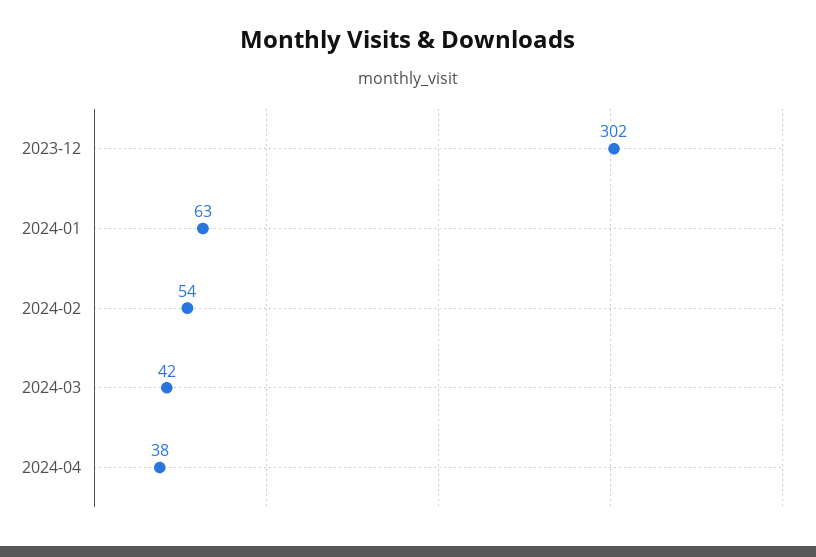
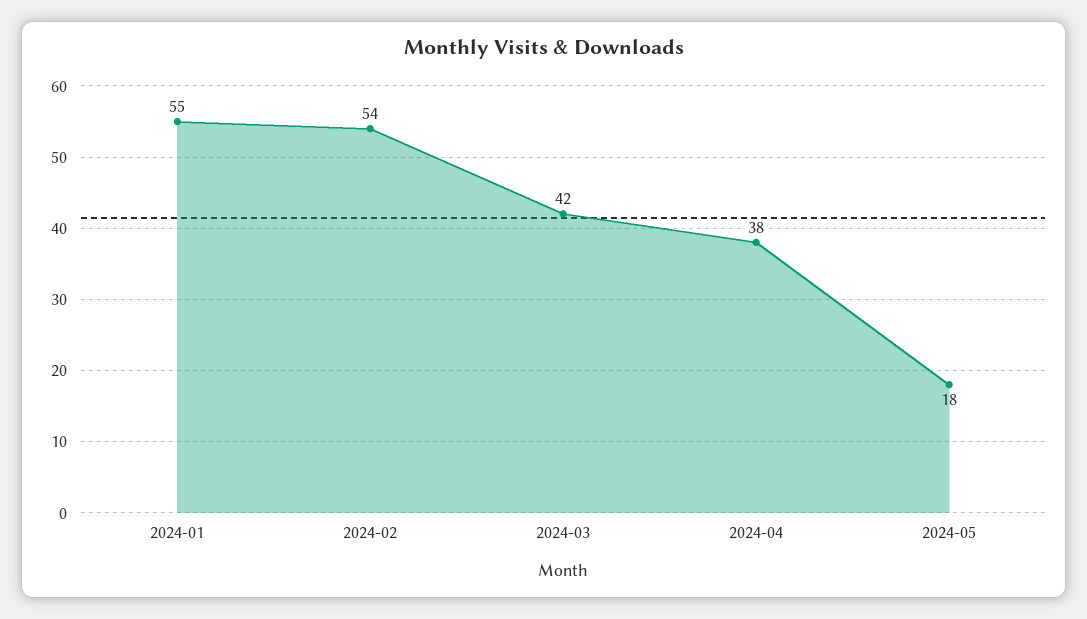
2023-12: 302 -> none
2024-01: 63 -> 55
2024-05: none -> 18

